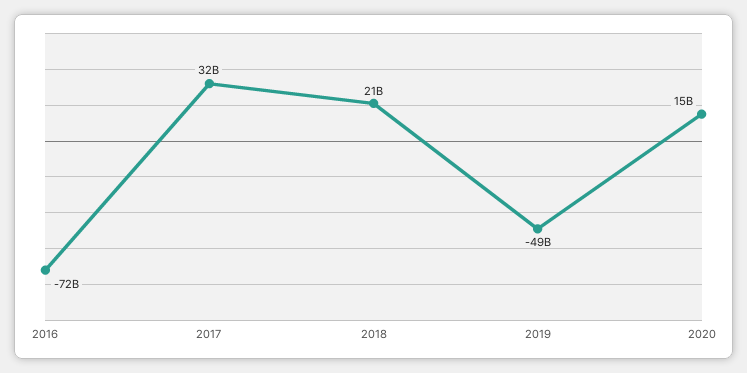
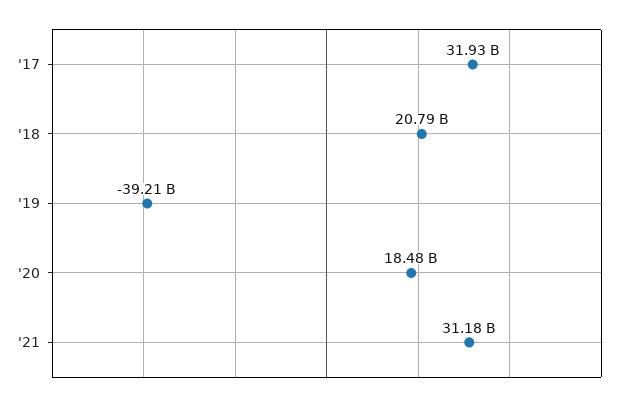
2016: -72000000000 -> none
2019: -49000000000 -> -39210000000
2020: 15000000000 -> 18480000000
'21: none -> 31180000000

